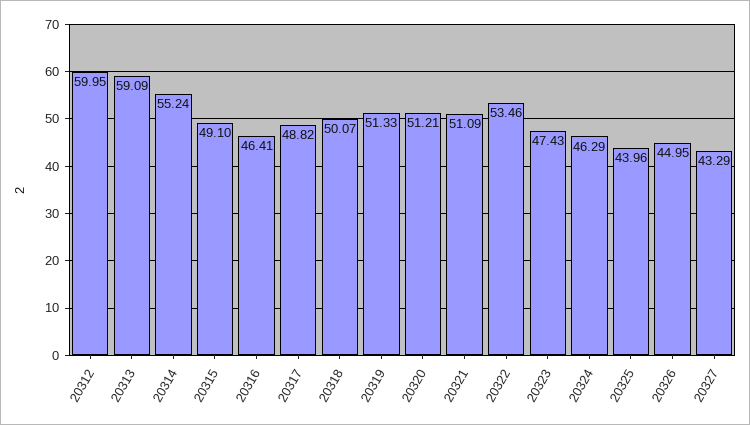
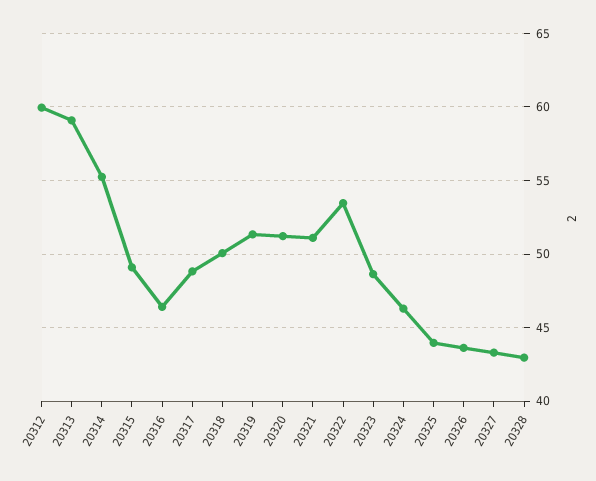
20323: 47.43 -> 48.5
20326: 44.95 -> 43.5
20328: none -> 43

